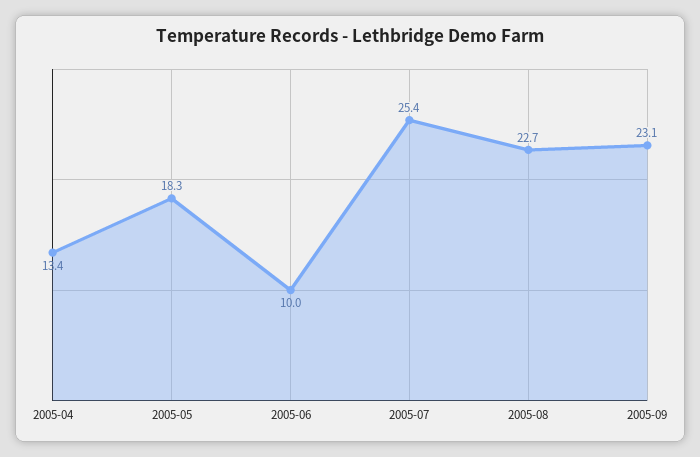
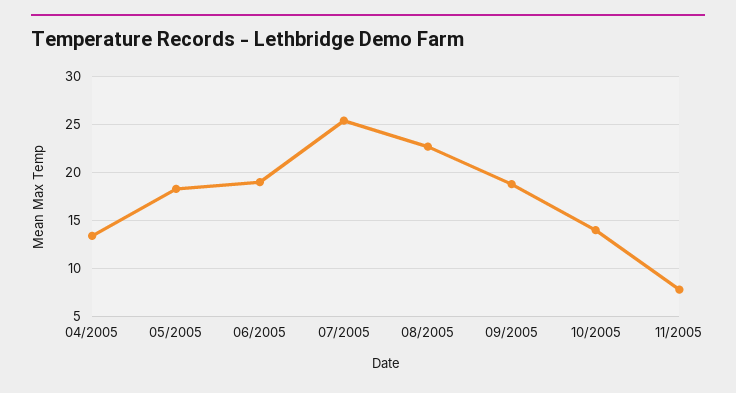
2005-06: 10 -> 19
2005-09: 23.1 -> 19
10/2005: none -> 14
11/2005: none -> 8

